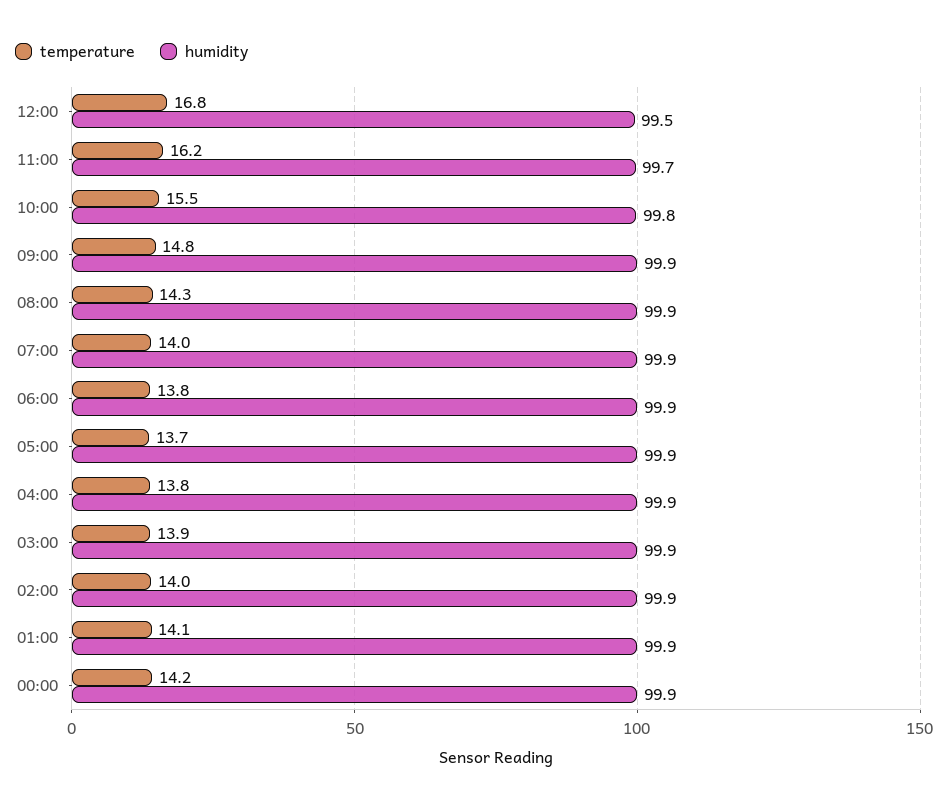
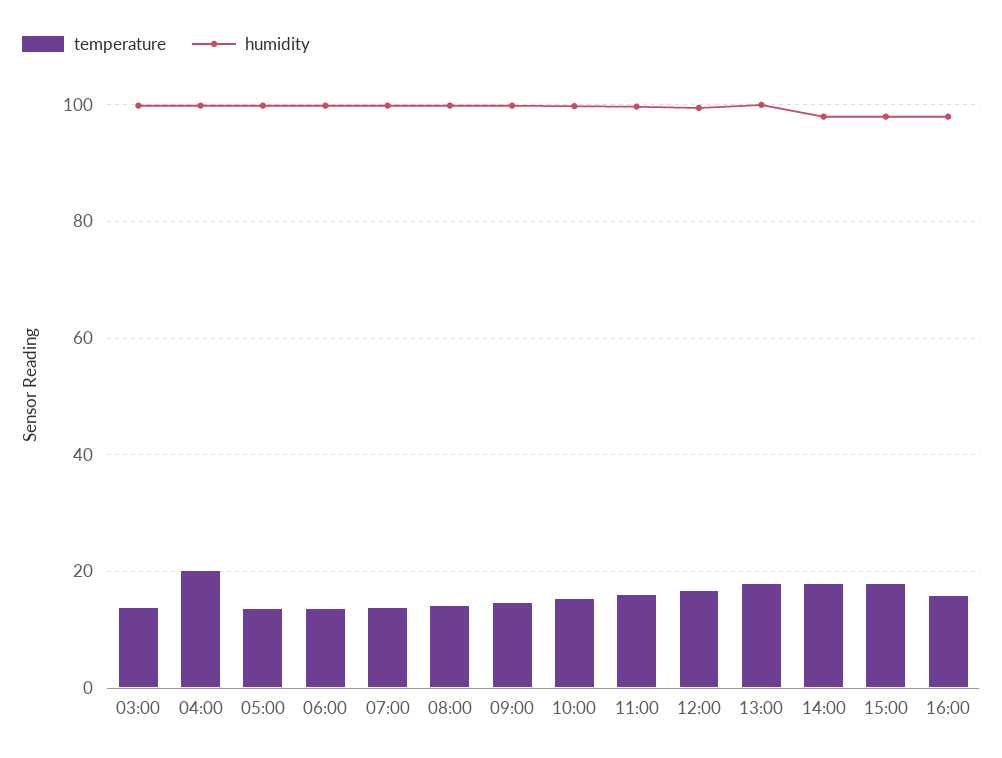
temperature, 04:00: 13.8 -> 20
temperature, 02:00: 14 -> none
humidity, 02:00: 99.9 -> none
temperature, 01:00: 14.1 -> none
humidity, 01:00: 99.9 -> none
temperature, 00:00: 14.2 -> none
humidity, 00:00: 99.9 -> none
temperature, 13:00: none -> 18
humidity, 13:00: none -> 100
temperature, 14:00: none -> 18
humidity, 14:00: none -> 98
temperature, 15:00: none -> 18
humidity, 15:00: none -> 98
temperature, 16:00: none -> 16
humidity, 16:00: none -> 98

